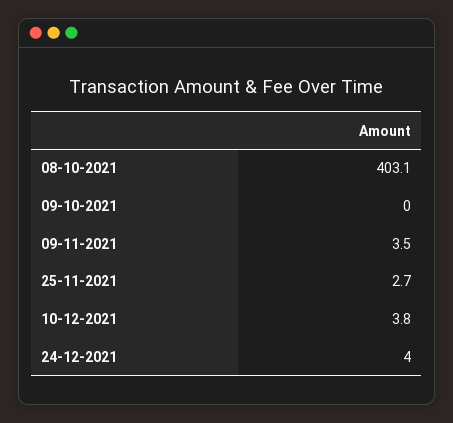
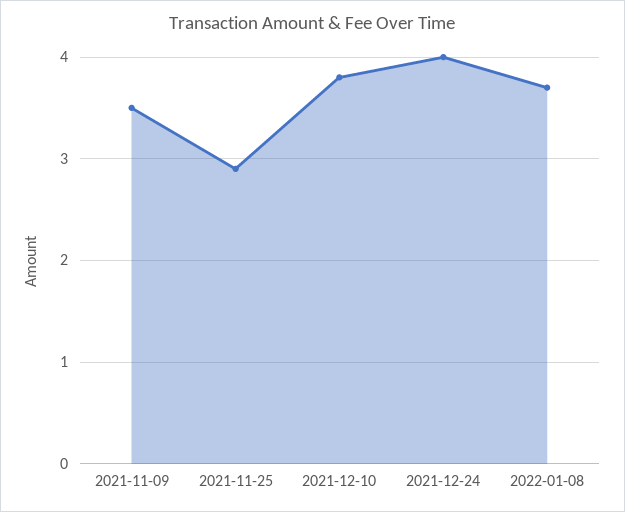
08-10-2021: 403.1 -> none
09-10-2021: 0 -> none
25-11-2021: 2.7 -> 2.9
2022-01-08: none -> 3.7

